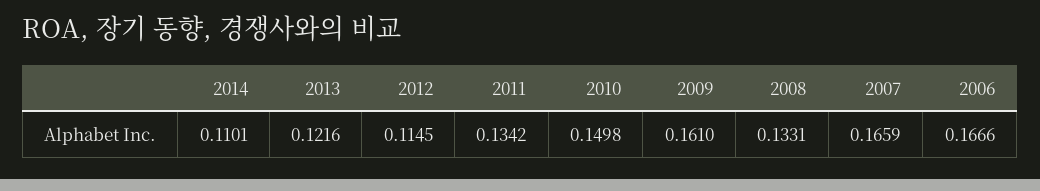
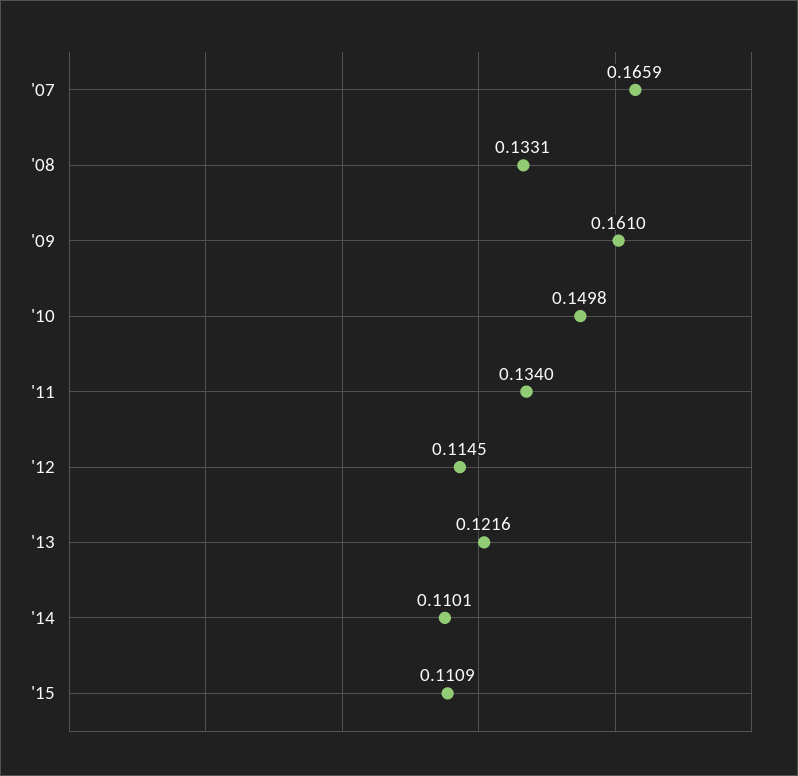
2011: 0.1342 -> 0.134
2006: 0.1666 -> none
'15: none -> 0.1109

